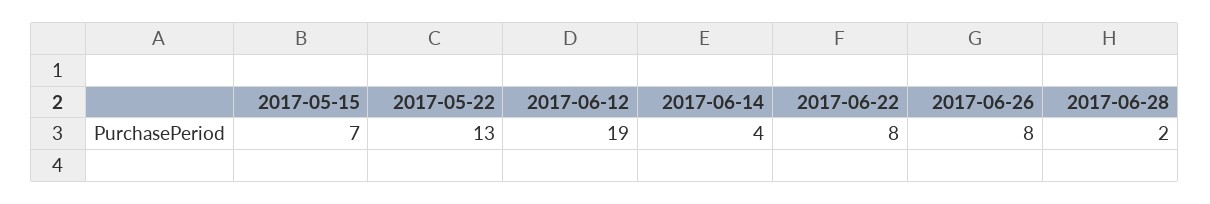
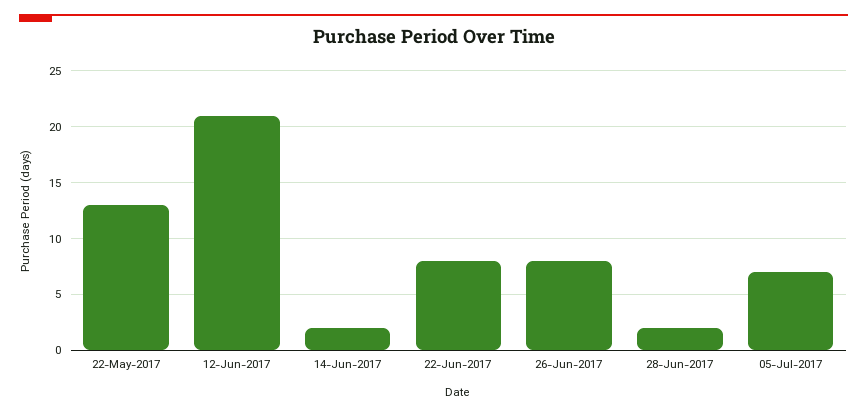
2017-05-15: 7 -> none
2017-06-12: 19 -> 21
2017-06-14: 4 -> 2
05-Jul-2017: none -> 7

